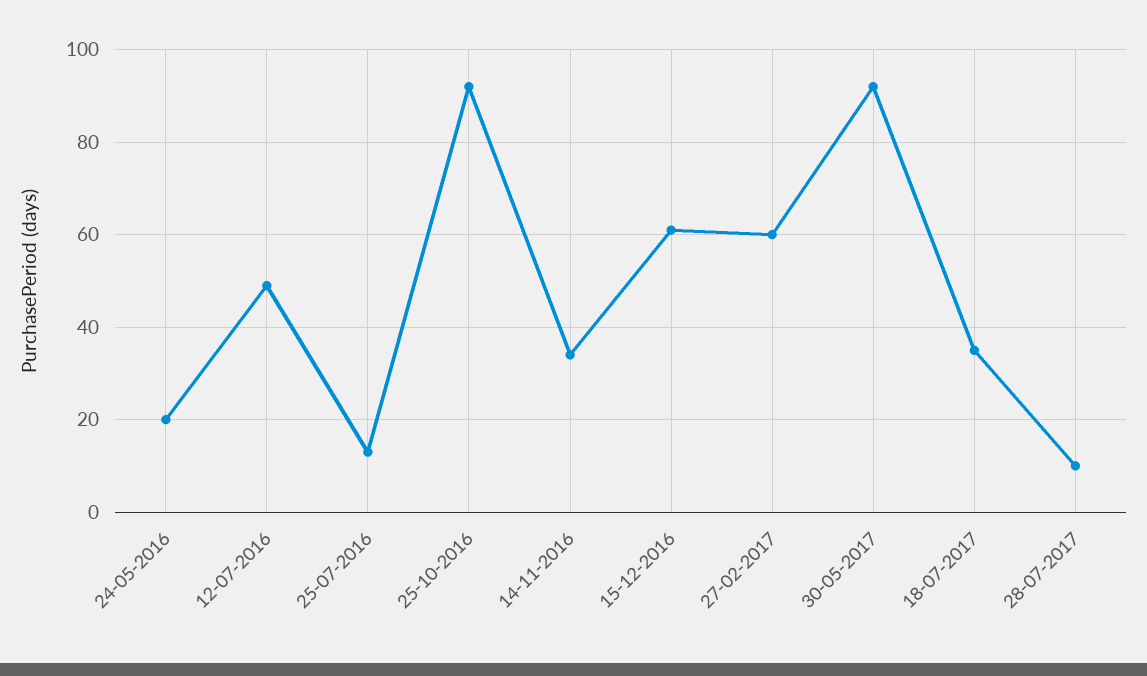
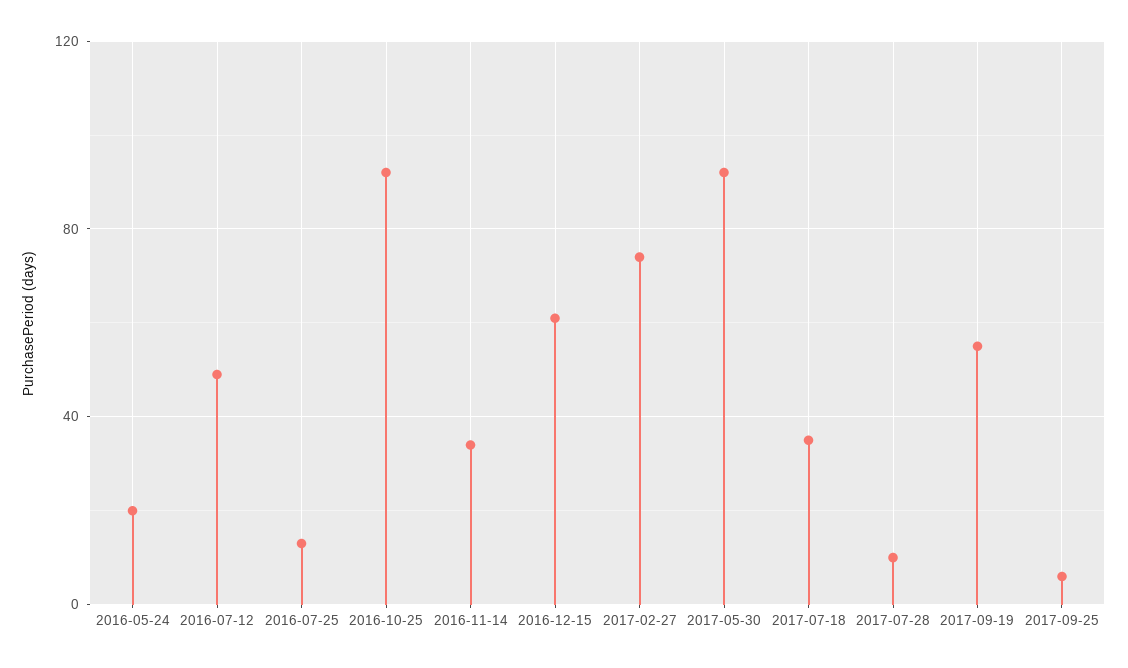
27-02-2017: 60 -> 75
2017-09-19: none -> 55
2017-09-25: none -> 5

